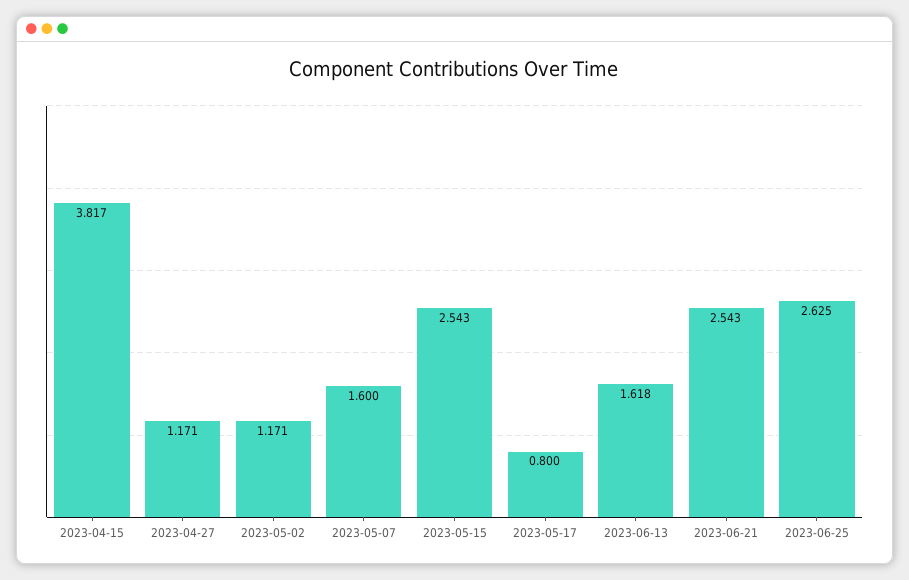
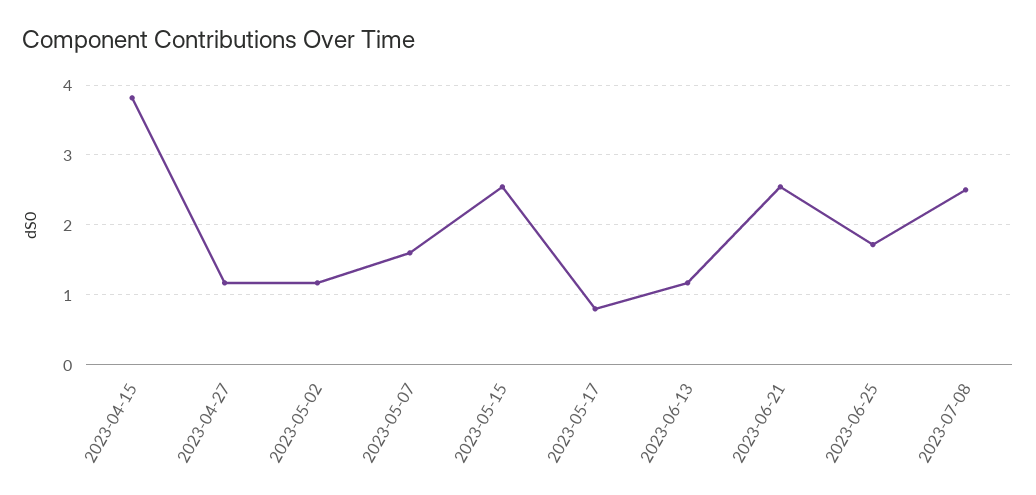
2023-06-13: 1.618 -> 1.2
2023-06-25: 2.625 -> 1.7
2023-07-08: none -> 2.5

